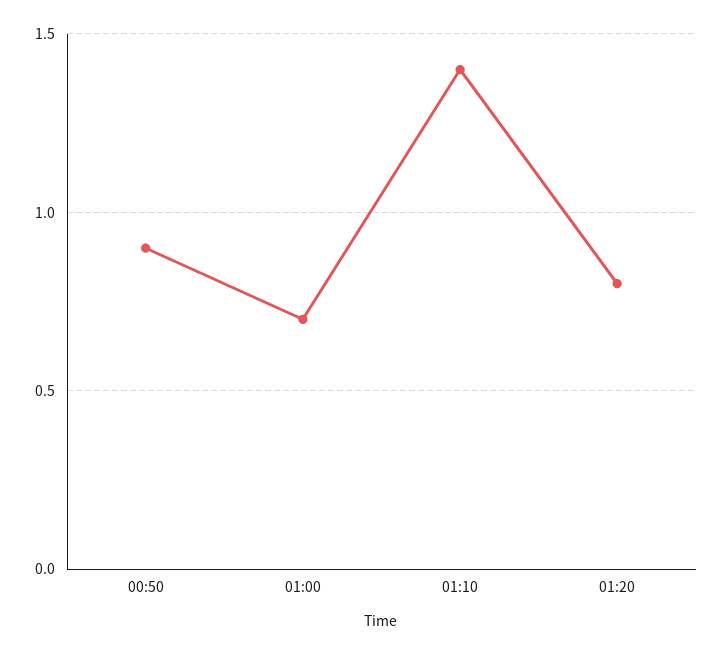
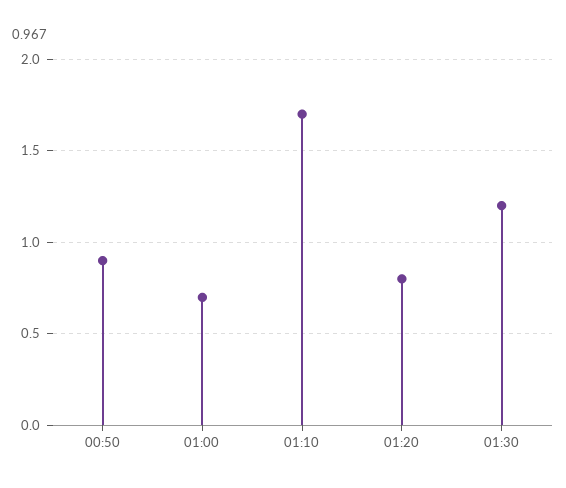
01:10: 1.4 -> 1.7
01:30: none -> 1.2

